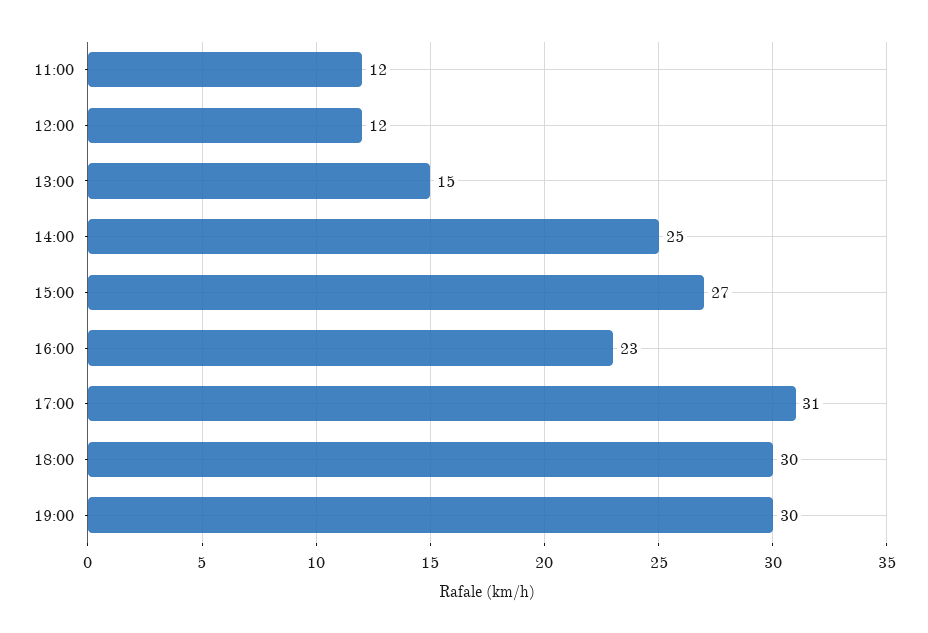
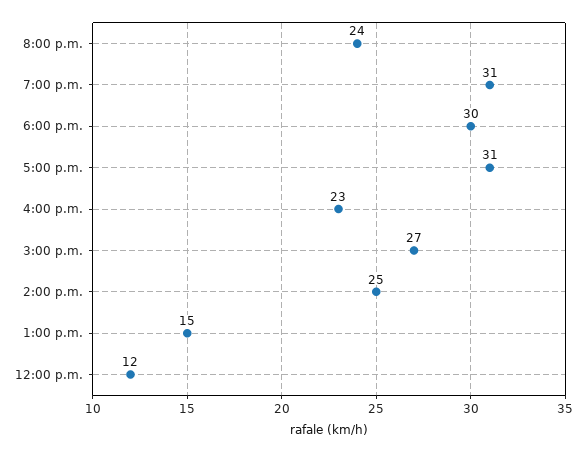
11:00: 12 -> none
19:00: 30 -> 31
8:00 p.m.: none -> 24

